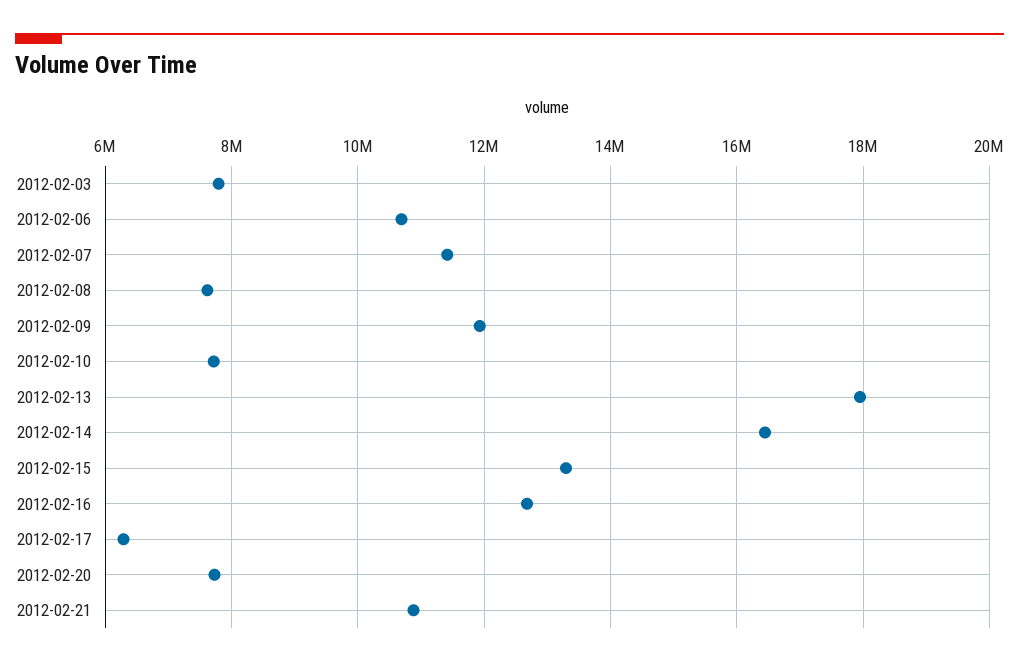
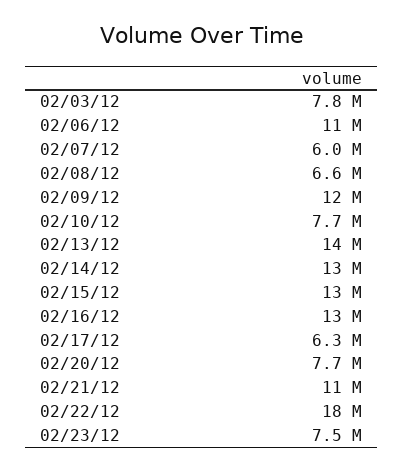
2012-02-07: 11400000 -> 6000000
2012-02-08: 7600000 -> 6600000
2012-02-13: 18000000 -> 14000000
2012-02-14: 16400000 -> 13000000
02/22/12: none -> 18000000
02/23/12: none -> 7500000

